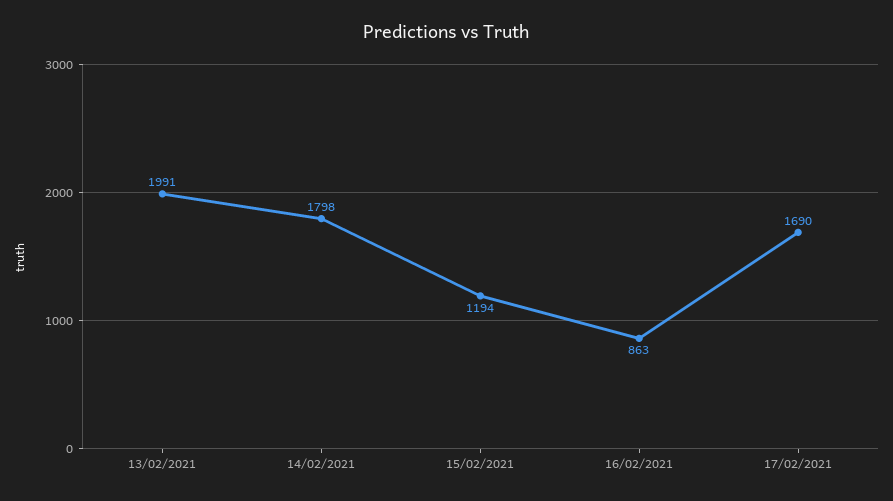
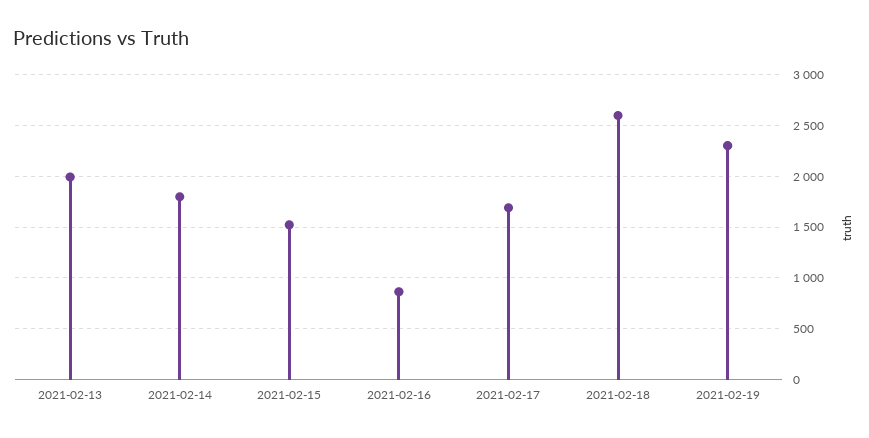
15/02/2021: 1194 -> 1500
2021-02-18: none -> 2600
2021-02-19: none -> 2300

